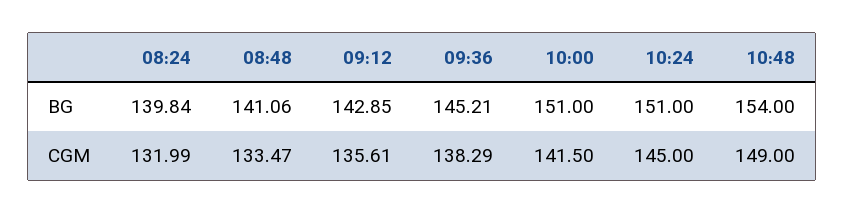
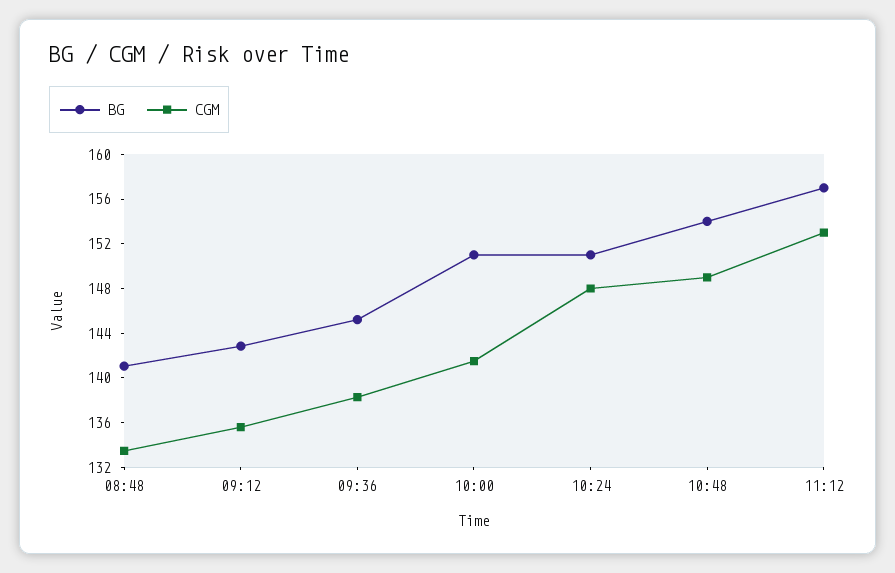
BG, 08:24: 139.84 -> none
CGM, 08:24: 131.99 -> none
CGM, 10:24: 145 -> 148
BG, 11:12: none -> 157
CGM, 11:12: none -> 153

